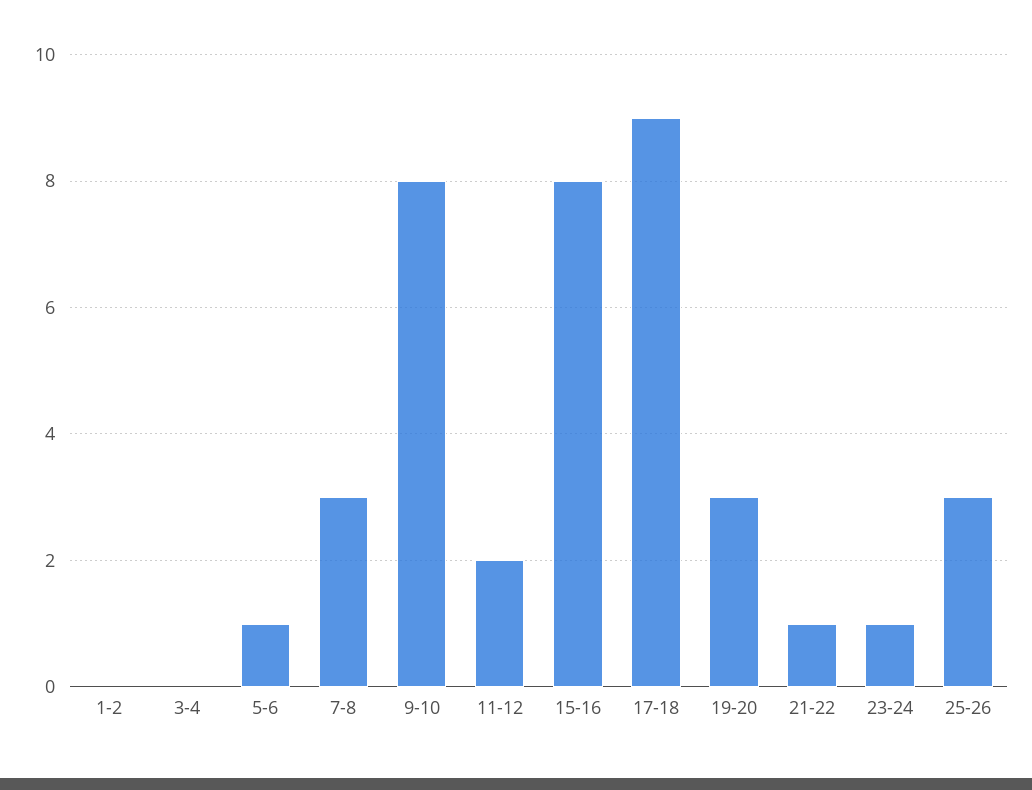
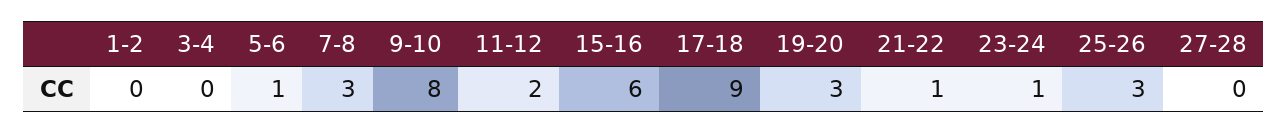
15-16: 8 -> 6
27-28: none -> 0

